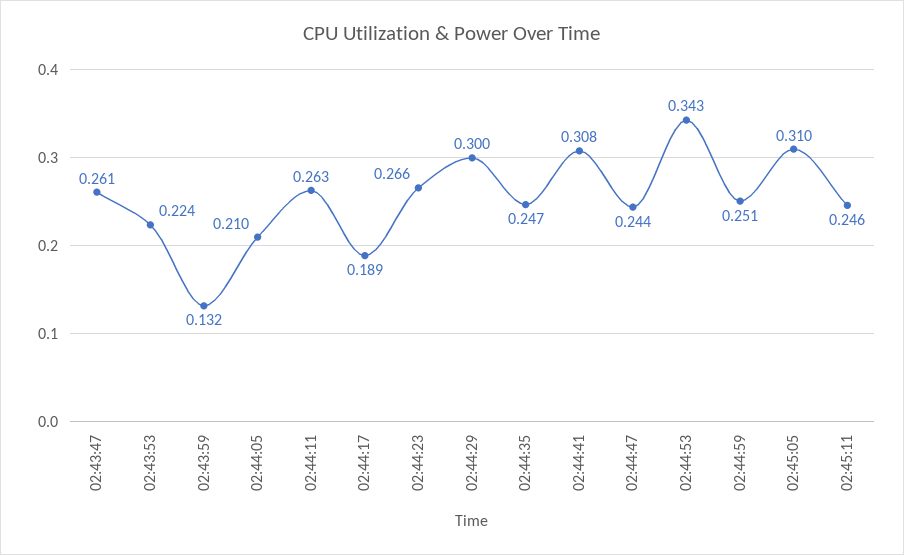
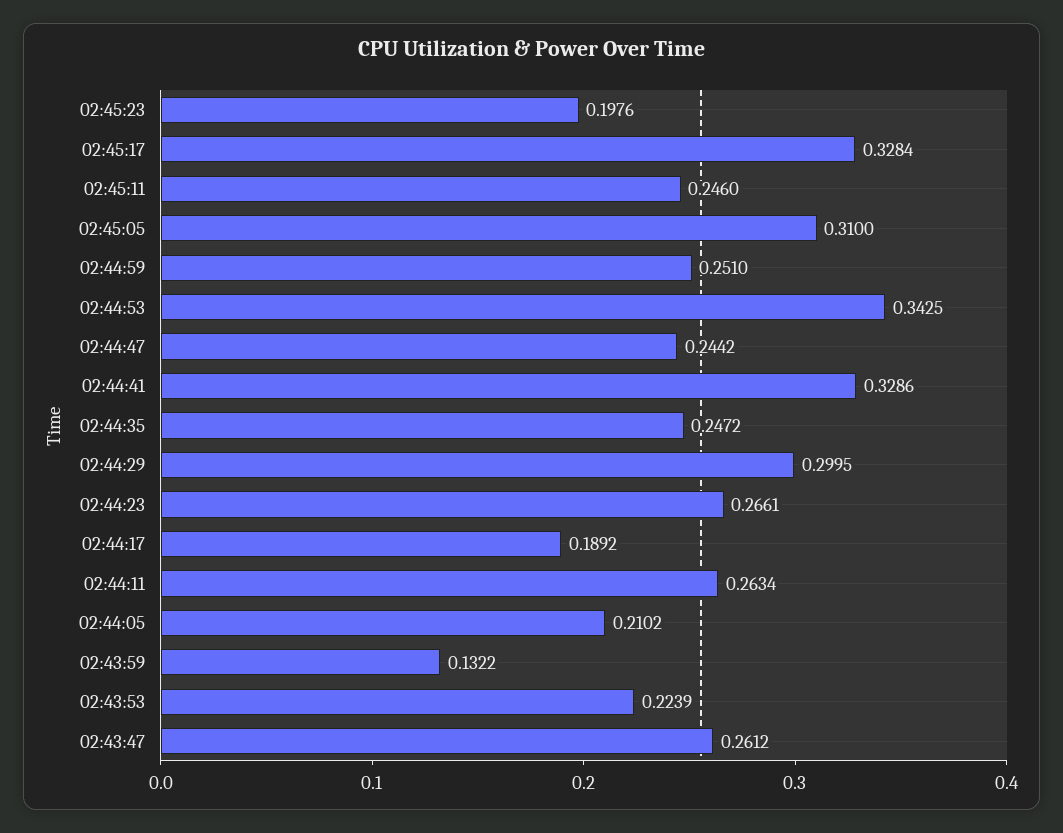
02:44:41: 0.308 -> 0.3286
02:45:23: none -> 0.1976
02:45:17: none -> 0.3284

